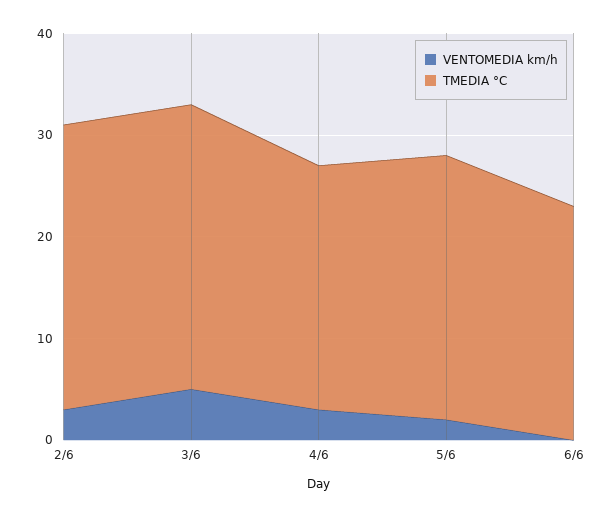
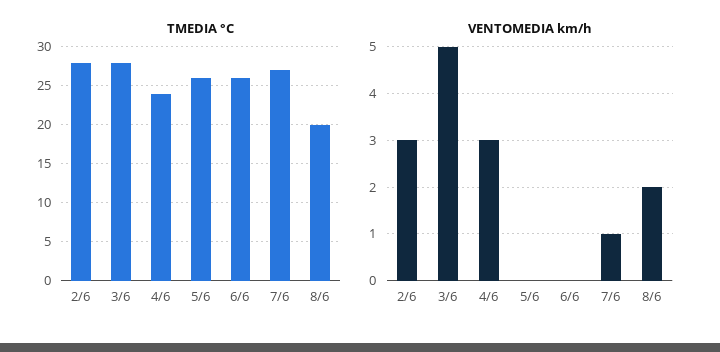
VENTOMEDIA km/h, 5/6: 2 -> 0
TMEDIA °C, 6/6: 23 -> 26
TMEDIA °C, 7/6: none -> 27
TMEDIA °C, 8/6: none -> 20
VENTOMEDIA km/h, 7/6: none -> 1
VENTOMEDIA km/h, 8/6: none -> 2

